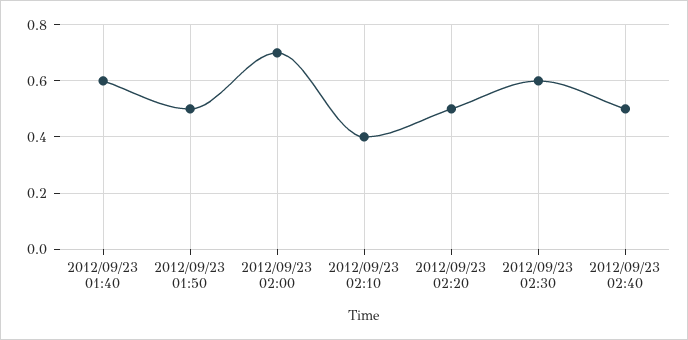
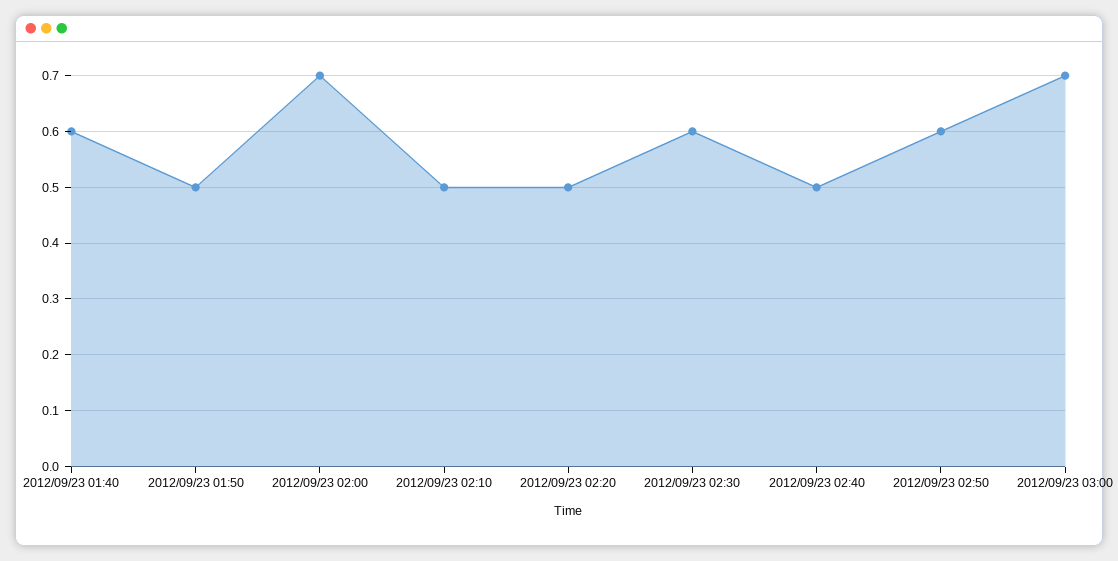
2012/09/23 02:10: 0.4 -> 0.5
2012/09/23 02:50: none -> 0.6
2012/09/23 03:00: none -> 0.7

